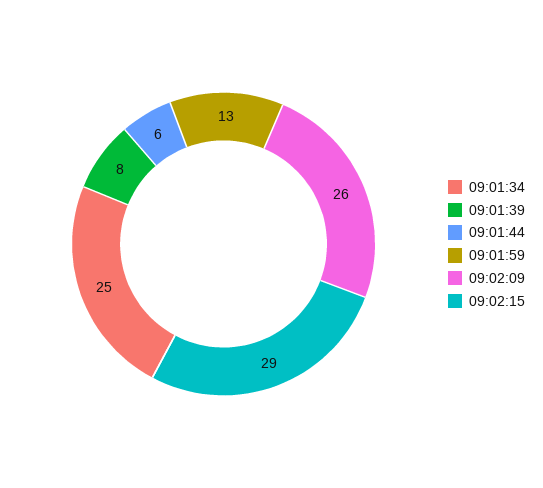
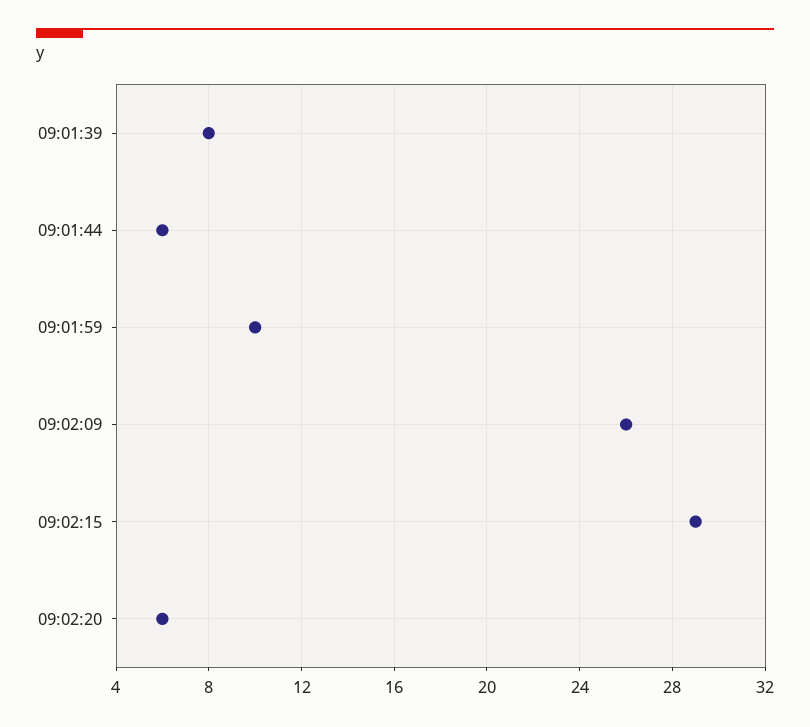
09:01:34: 25 -> none
09:01:59: 13 -> 10
09:02:20: none -> 6

